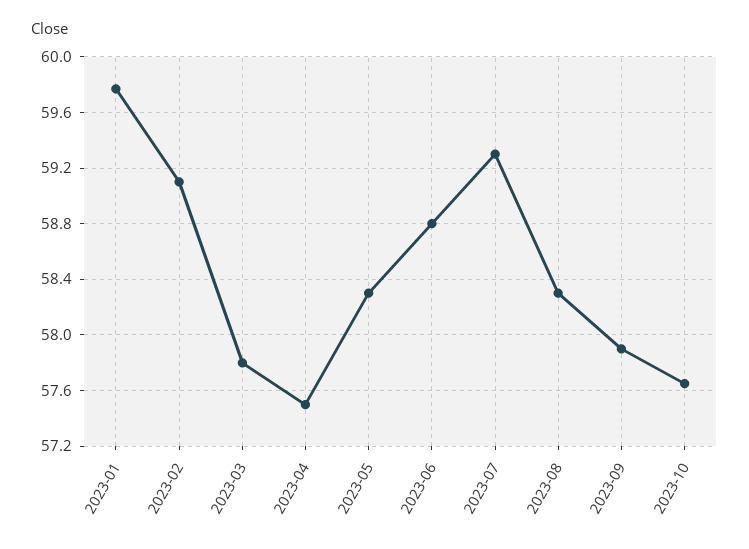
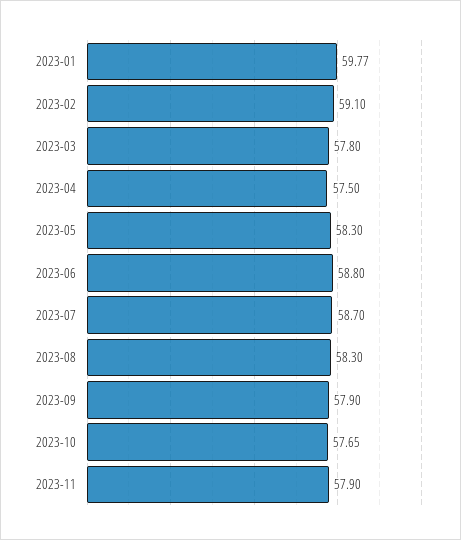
2023-07: 59.3 -> 58.7
2023-11: none -> 57.9

